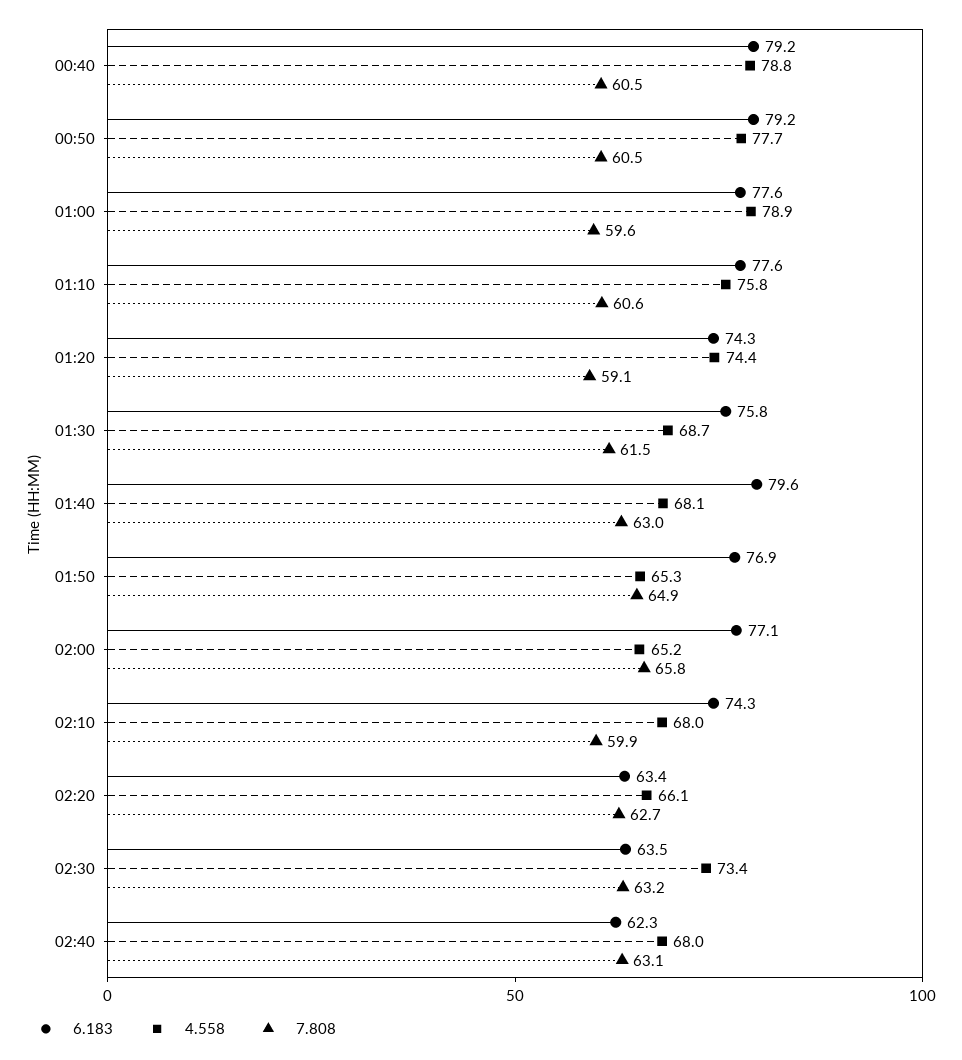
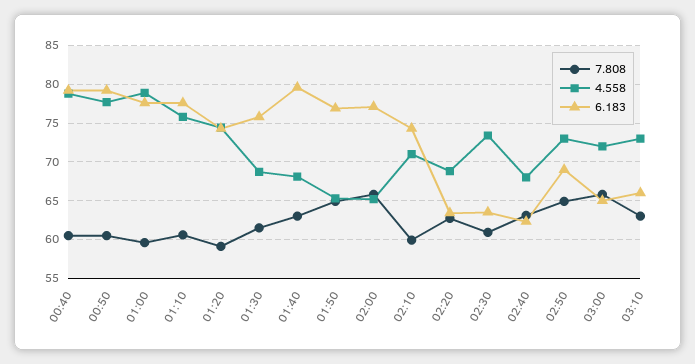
4.558, 02:10: 68 -> 71
4.558, 02:20: 66.1 -> 69
7.808, 02:30: 63.2 -> 61
7.808, 02:50: none -> 65
4.558, 02:50: none -> 73
6.183, 02:50: none -> 69
7.808, 03:00: none -> 66
4.558, 03:00: none -> 72
6.183, 03:00: none -> 65
7.808, 03:10: none -> 63
4.558, 03:10: none -> 73
6.183, 03:10: none -> 66

